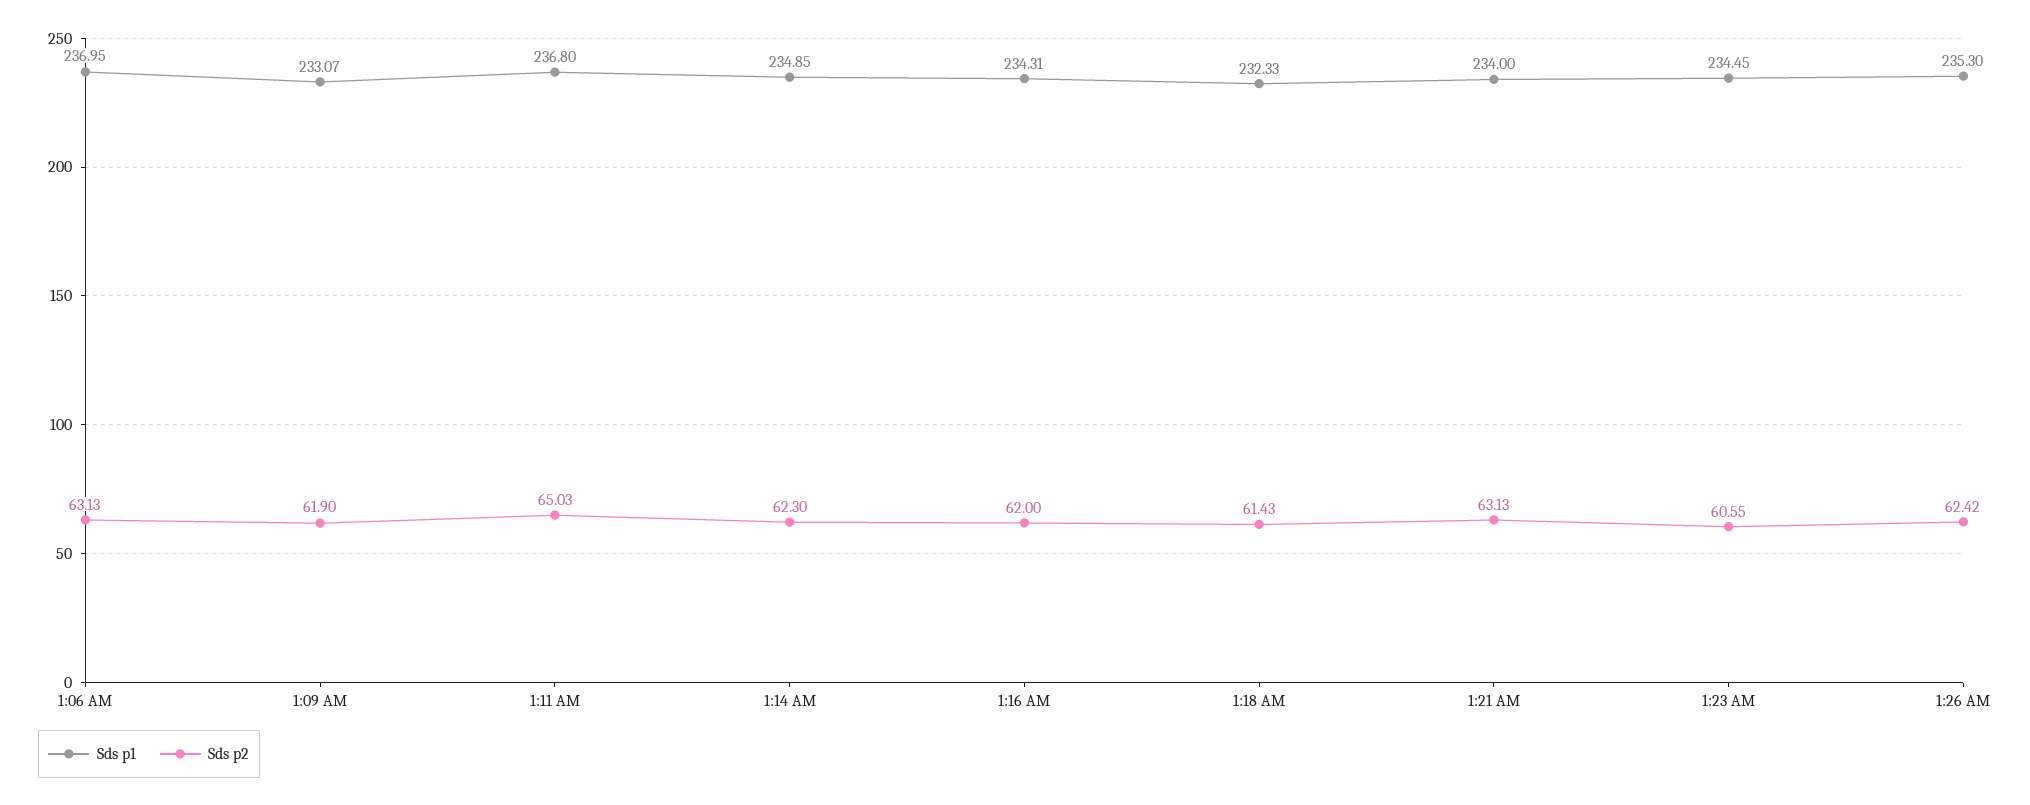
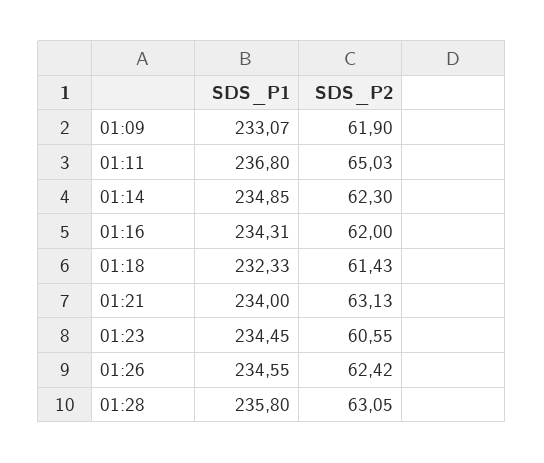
Sds p1, 1:06 AM: 236.95 -> none
Sds p2, 1:06 AM: 63.13 -> none
Sds p1, 1:26 AM: 235.3 -> 234.55
Sds p1, 01:28: none -> 235.8
Sds p2, 01:28: none -> 63.05

